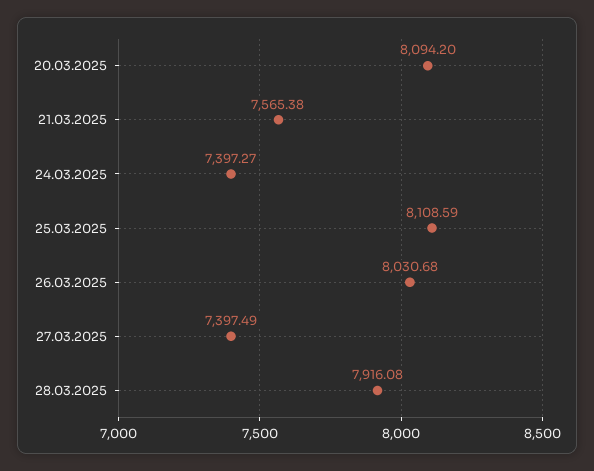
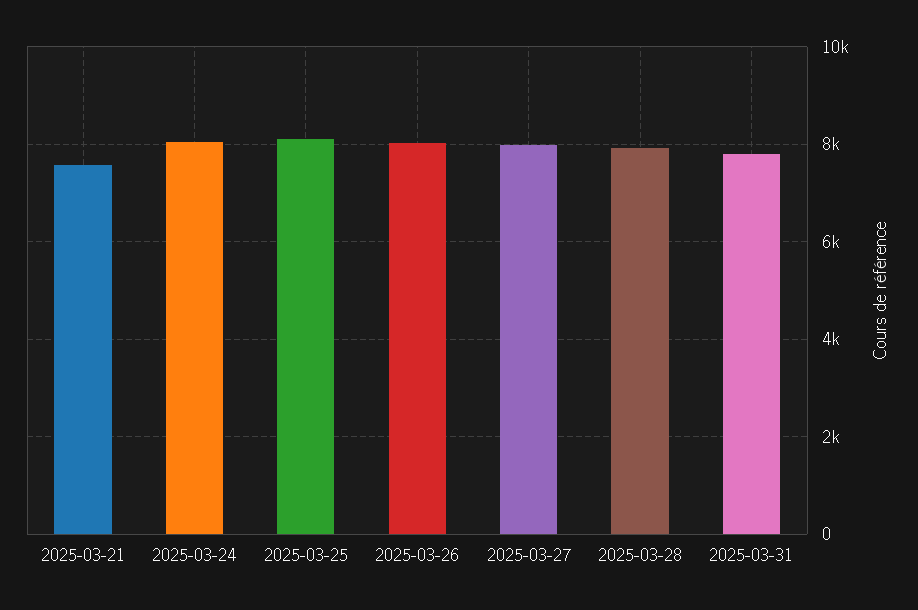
20.03.2025: 8094.2 -> none
24.03.2025: 7397.27 -> 8000
27.03.2025: 7397.49 -> 8000
2025-03-31: none -> 7800

